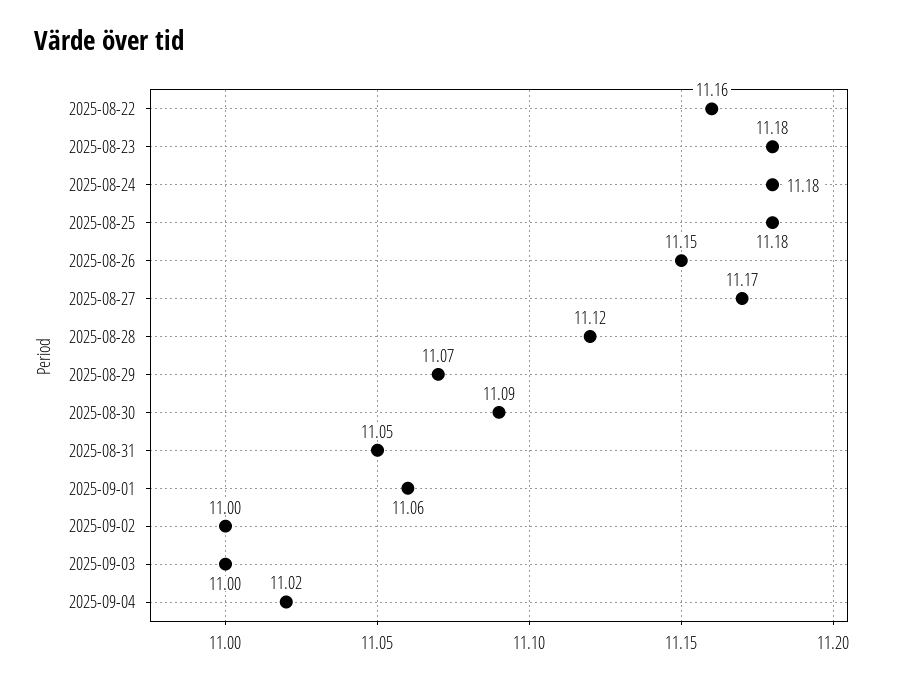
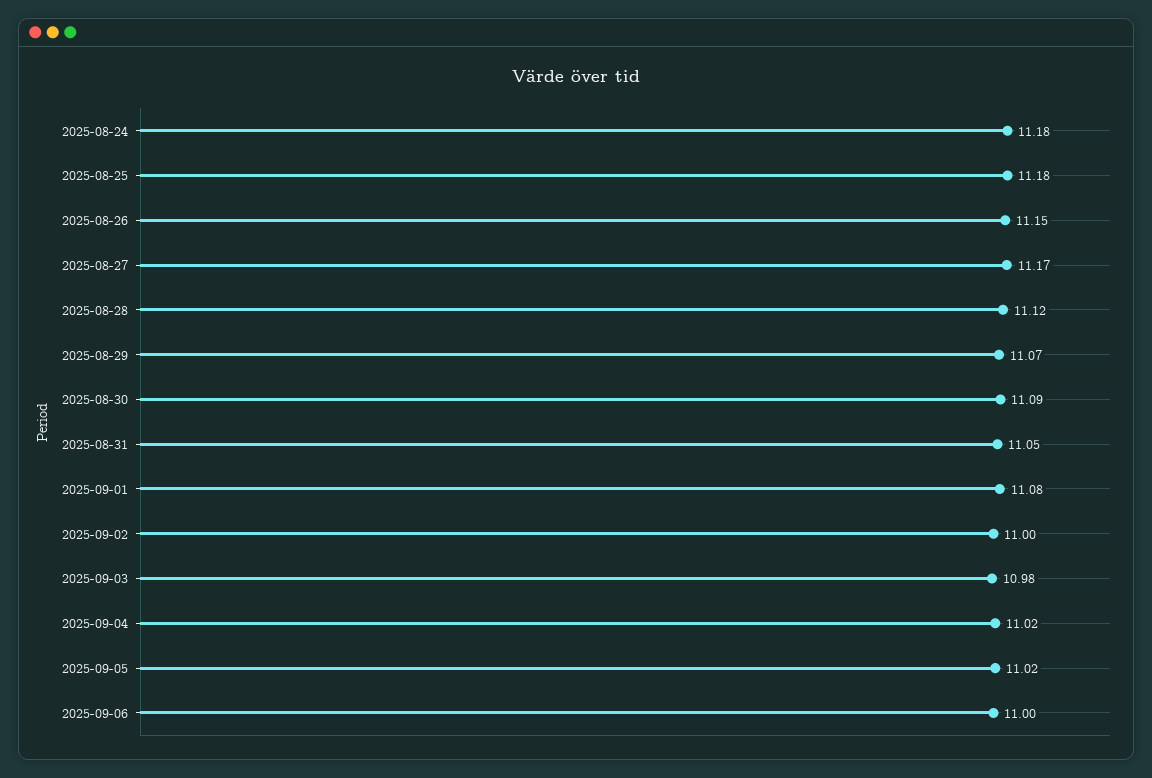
2025-08-22: 11.16 -> none
2025-08-23: 11.18 -> none
2025-09-01: 11.06 -> 11.08
2025-09-03: 11 -> 10.98
2025-09-05: none -> 11.02
2025-09-06: none -> 11

